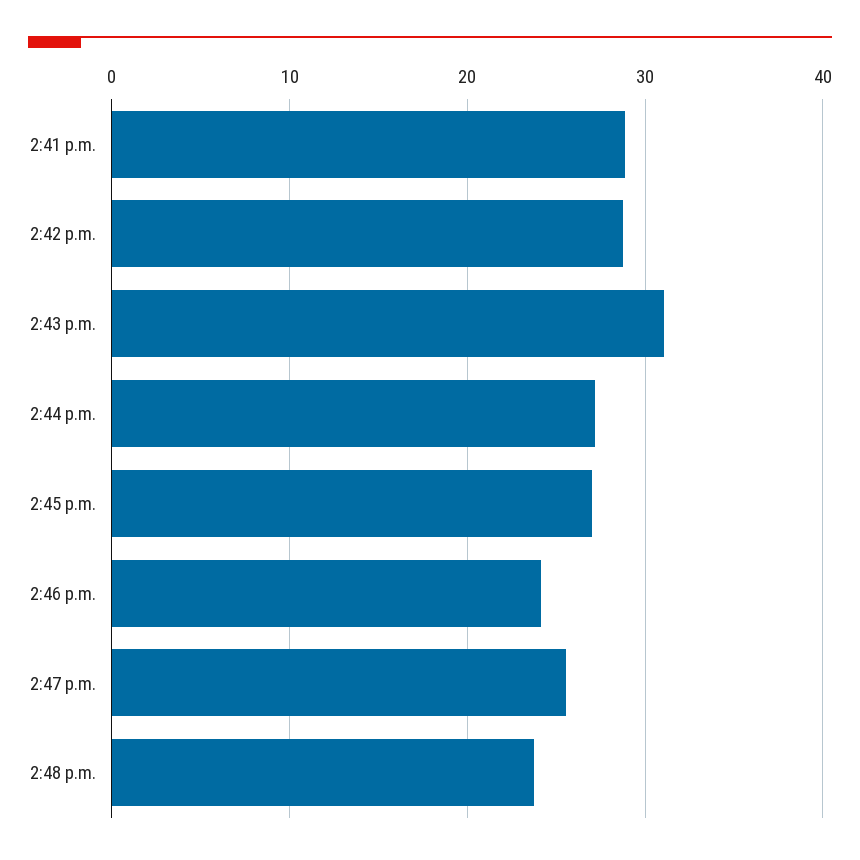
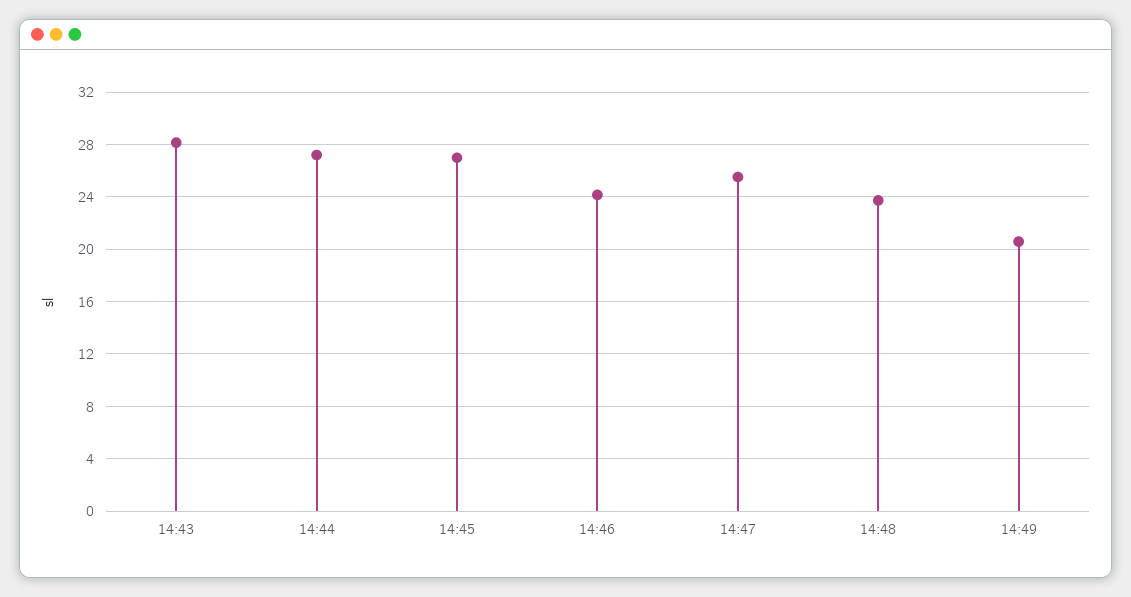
2:41 p.m.: 29 -> none
2:42 p.m.: 29 -> none
2:43 p.m.: 31 -> 28
14:49: none -> 20.5

